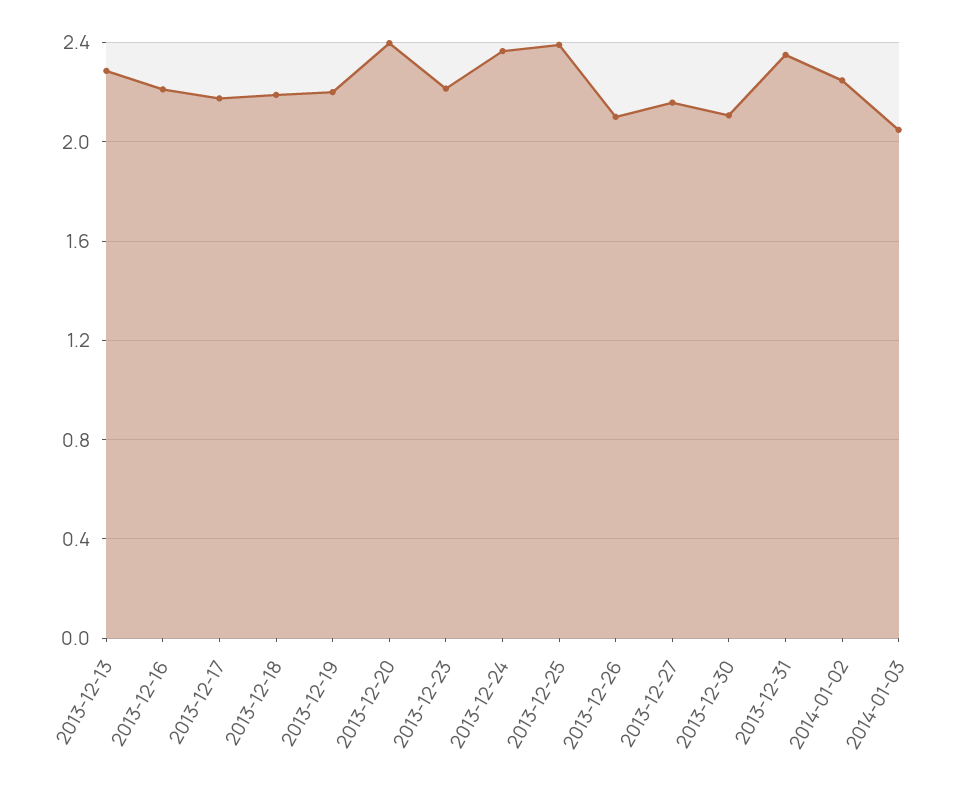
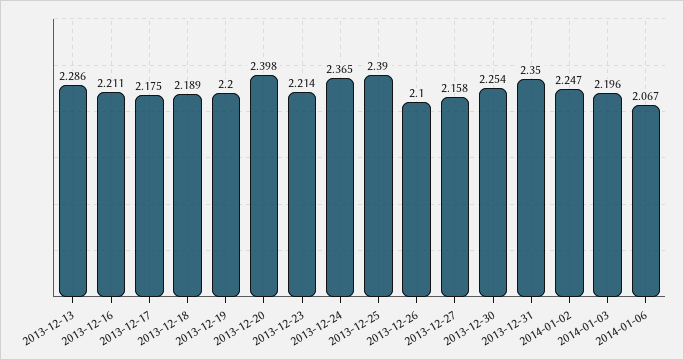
2013-12-30: 2.1 -> 2.254
2014-01-03: 2.05 -> 2.196
2014-01-06: none -> 2.067

